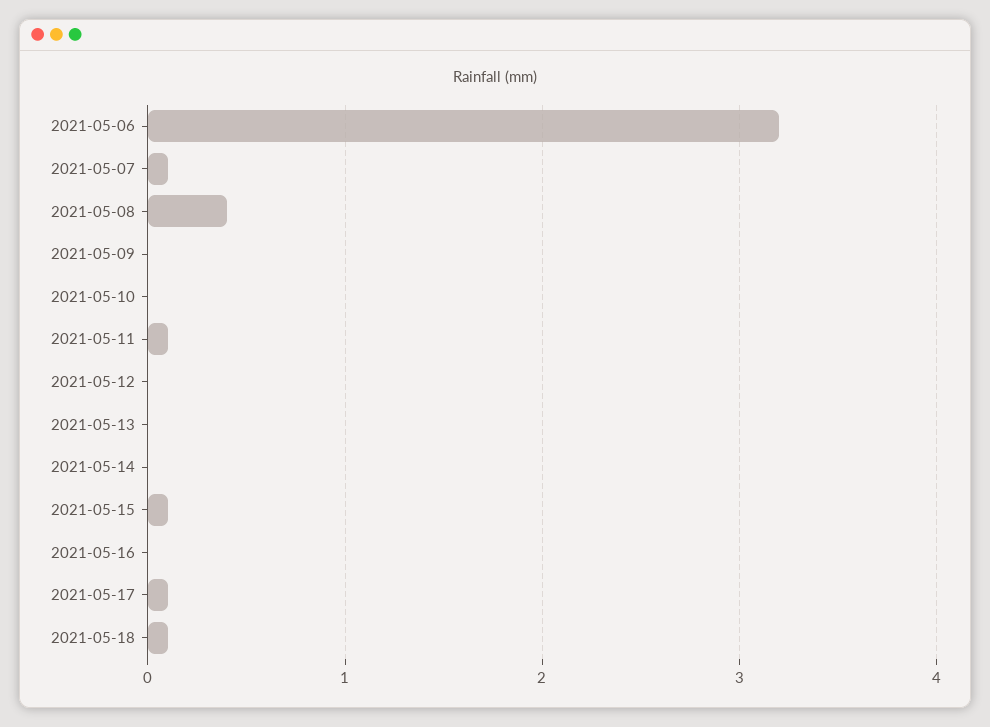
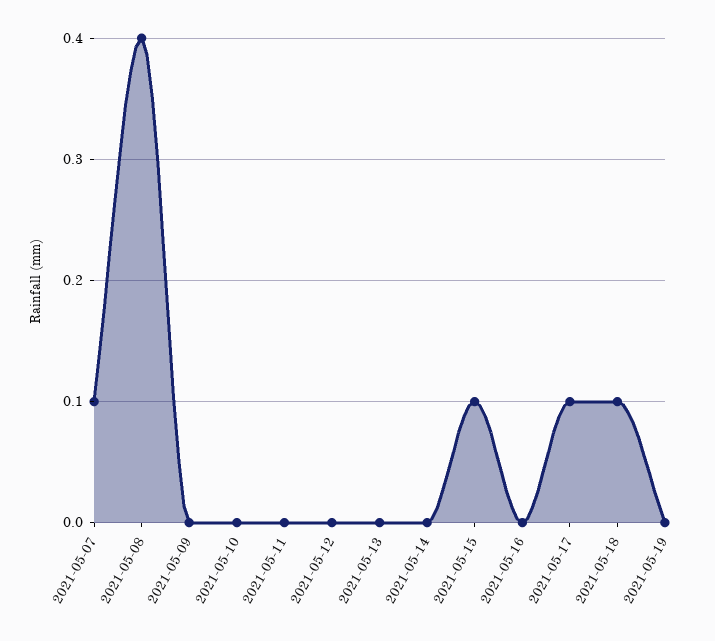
2021-05-06: 3.2 -> none
2021-05-11: 0.1 -> 0
2021-05-19: none -> 0

